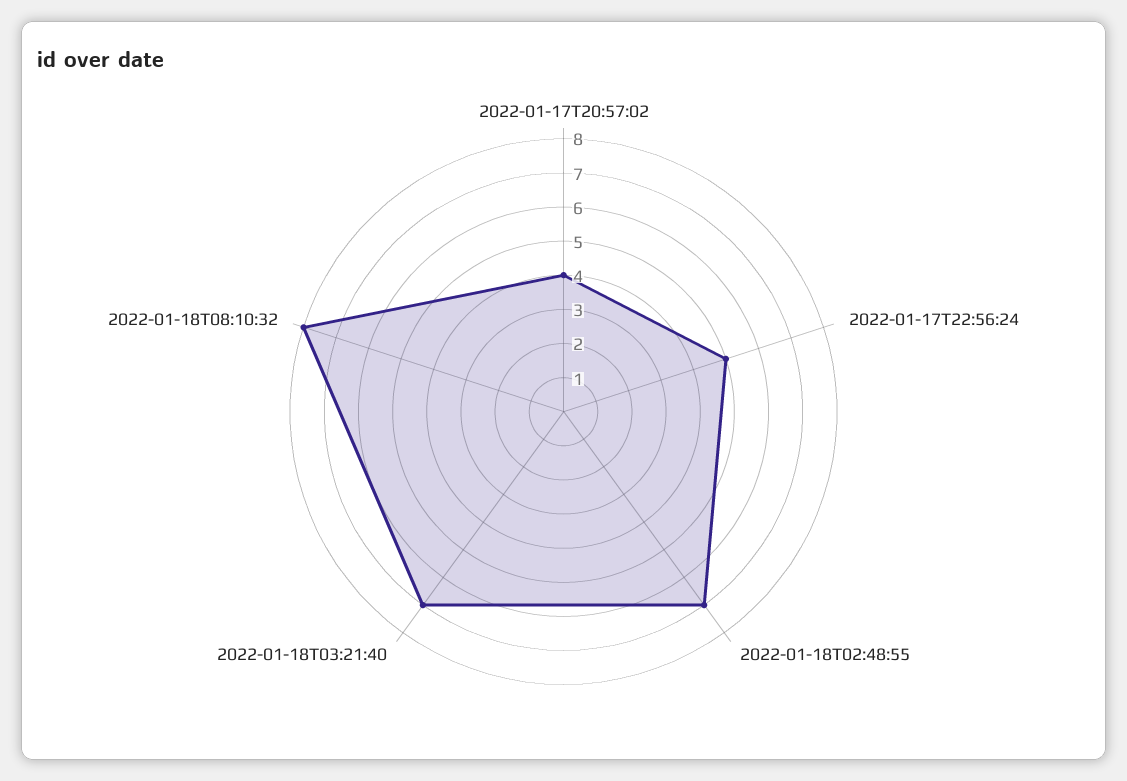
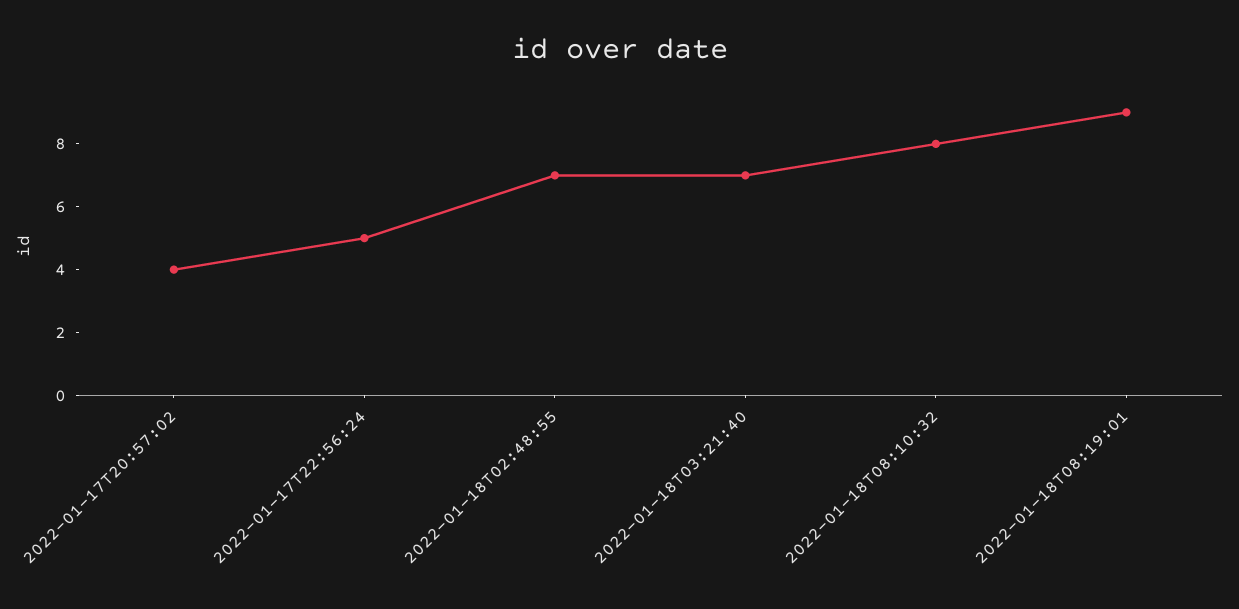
2022-01-18T08:19:01: none -> 9

